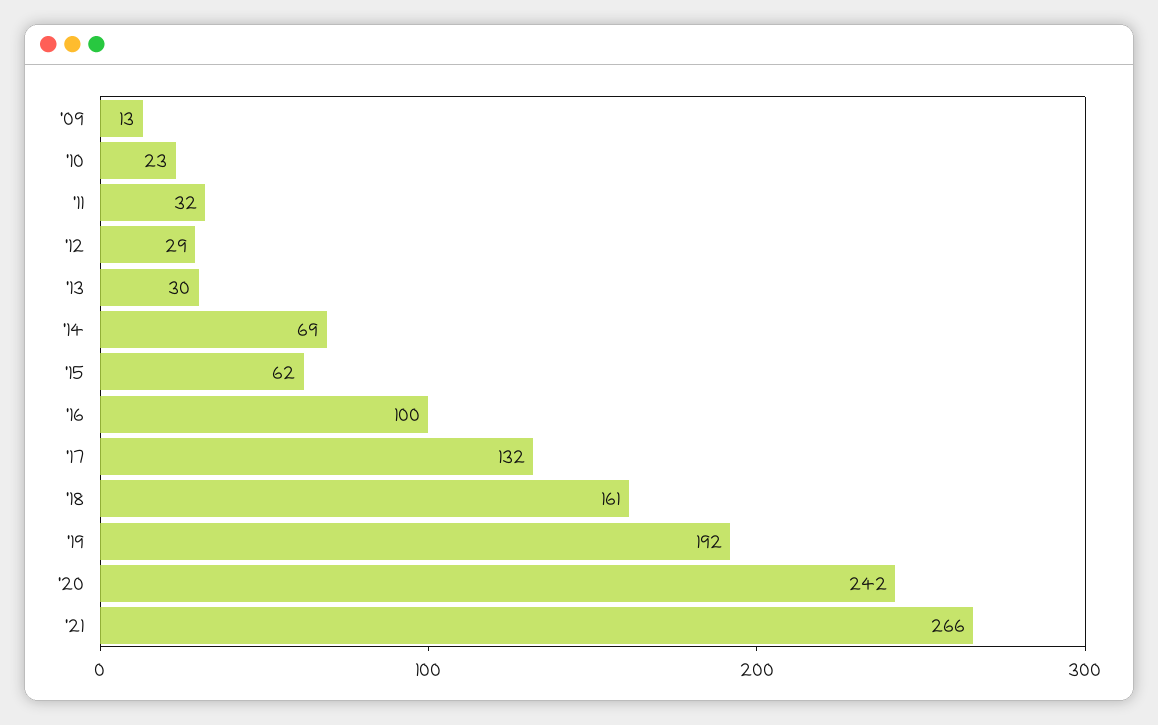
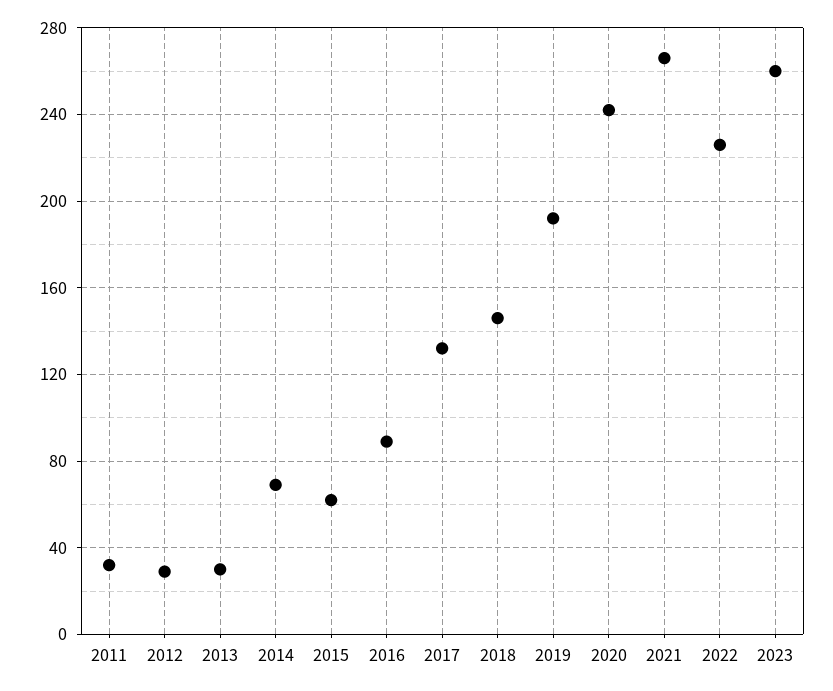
'09: 13 -> none
'10: 23 -> none
'16: 100 -> 90
'18: 161 -> 145
2022: none -> 225
2023: none -> 260

